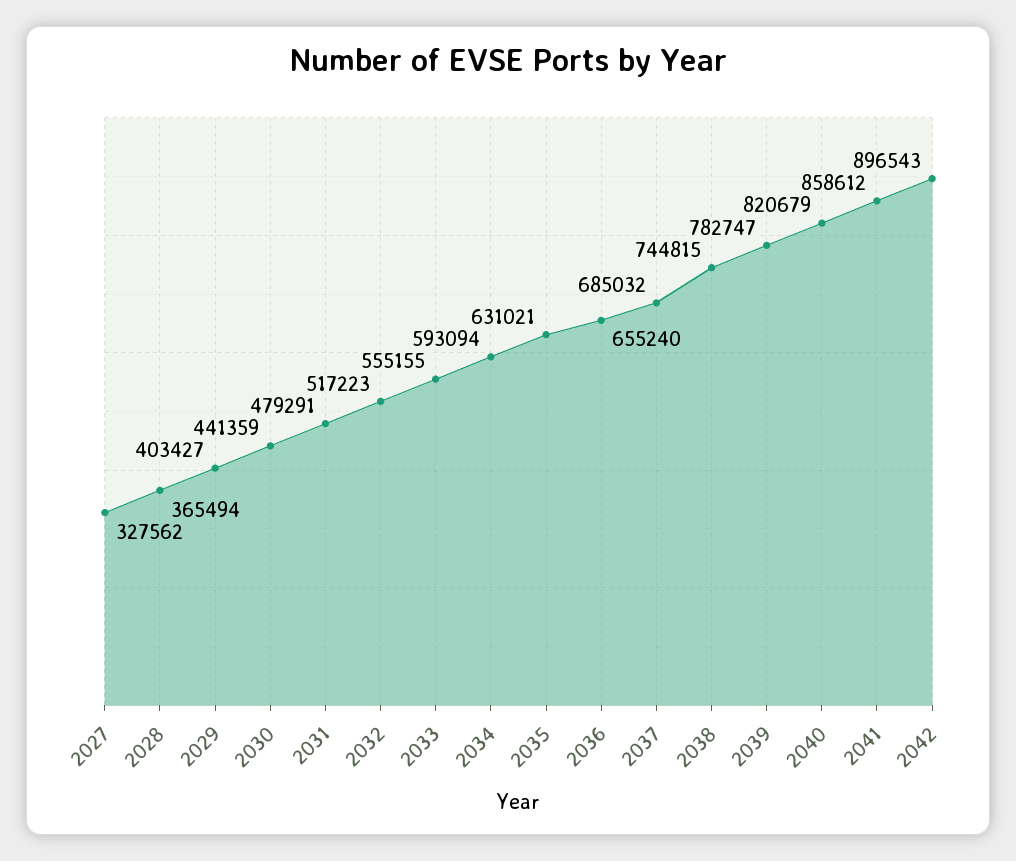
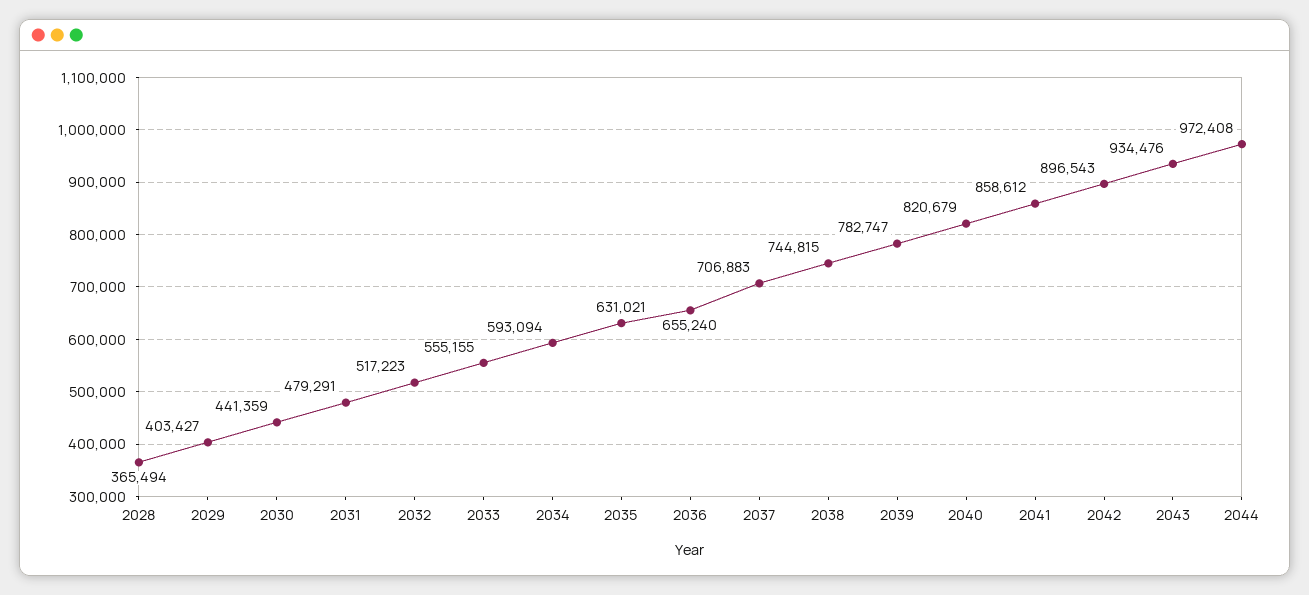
2027: 327562 -> none
2037: 685032 -> 706883
2043: none -> 934476
2044: none -> 972408

